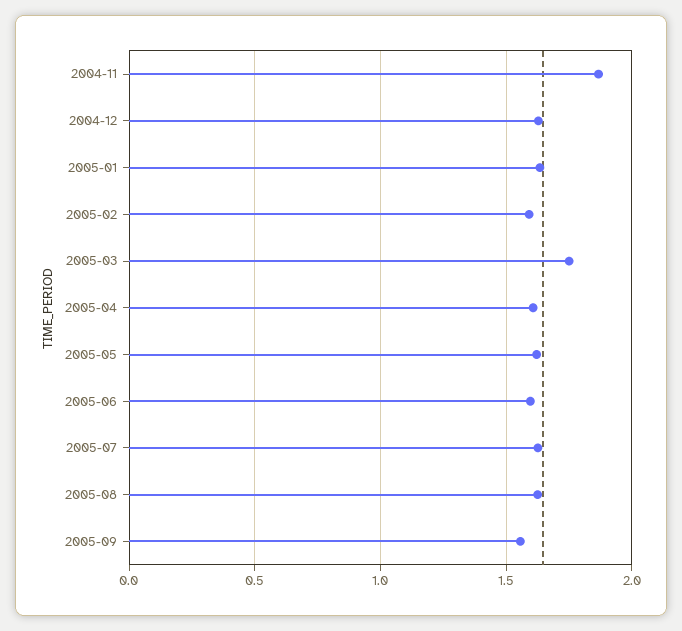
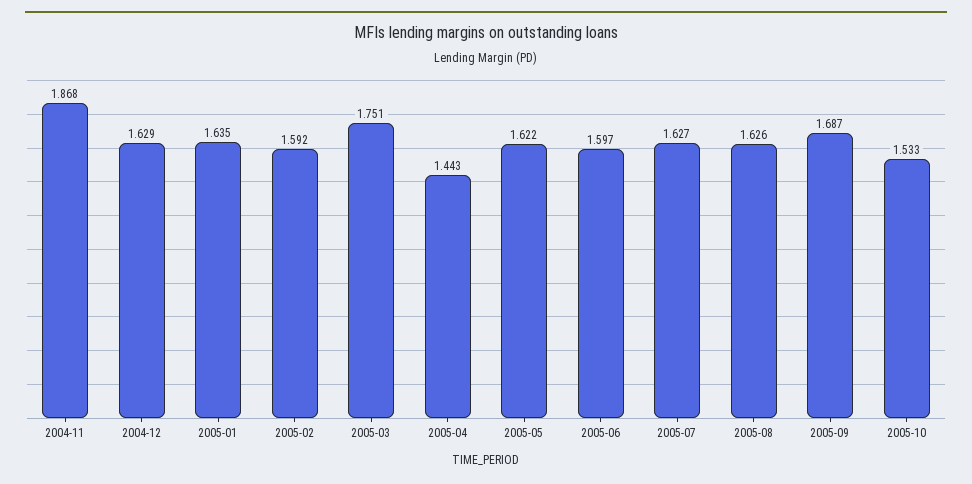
2005-04: 1.6 -> 1.443
2005-09: 1.55 -> 1.687
2005-10: none -> 1.533

